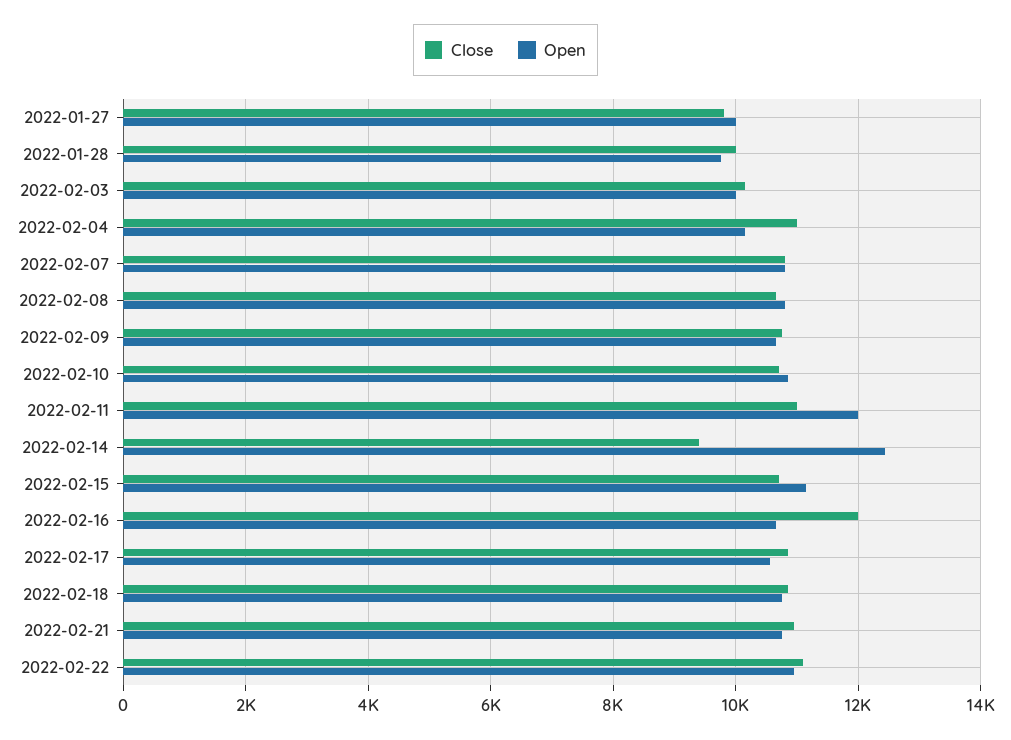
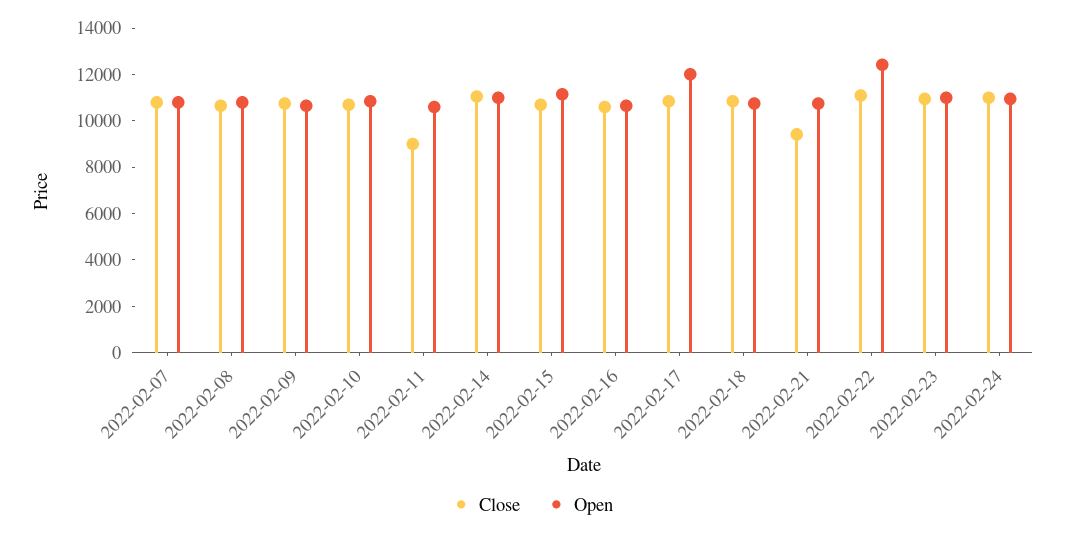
Close, 2022-01-27: 9800 -> none
Open, 2022-01-27: 10000 -> none
Close, 2022-01-28: 10000 -> none
Open, 2022-01-28: 9800 -> none
Close, 2022-02-03: 10200 -> none
Open, 2022-02-03: 10000 -> none
Close, 2022-02-04: 11000 -> none
Open, 2022-02-04: 10200 -> none
Close, 2022-02-11: 11000 -> 9000
Open, 2022-02-11: 12000 -> 10500
Close, 2022-02-14: 9400 -> 11000
Open, 2022-02-14: 12400 -> 11000
Close, 2022-02-16: 12000 -> 10500
Open, 2022-02-17: 10600 -> 12000
Close, 2022-02-21: 11000 -> 9500
Open, 2022-02-22: 11000 -> 12500
Close, 2022-02-23: none -> 11000
Open, 2022-02-23: none -> 11000
Close, 2022-02-24: none -> 11000
Open, 2022-02-24: none -> 11000

